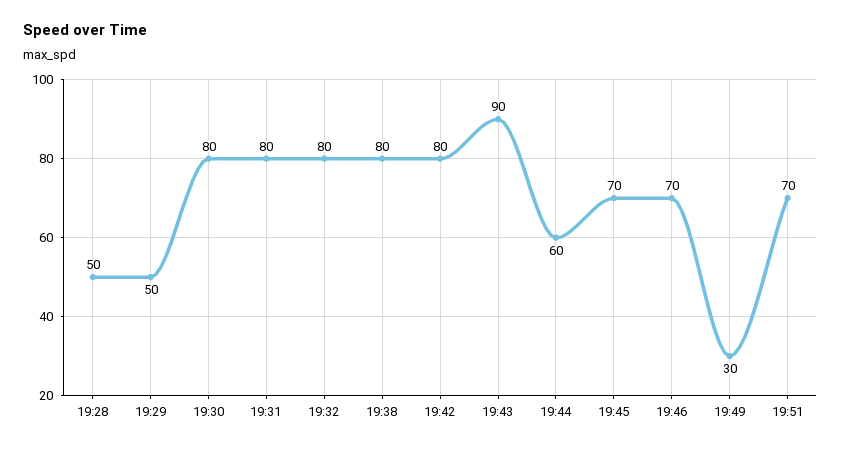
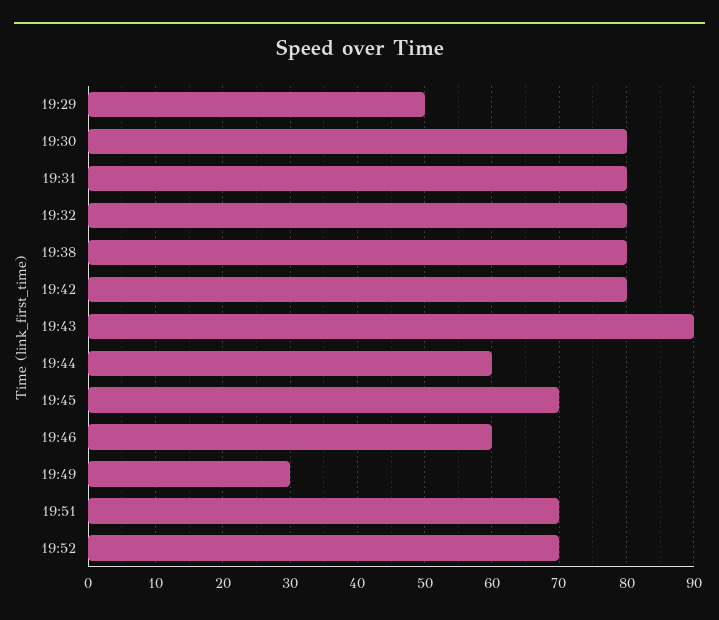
19:28: 50 -> none
19:46: 70 -> 60
19:52: none -> 70

